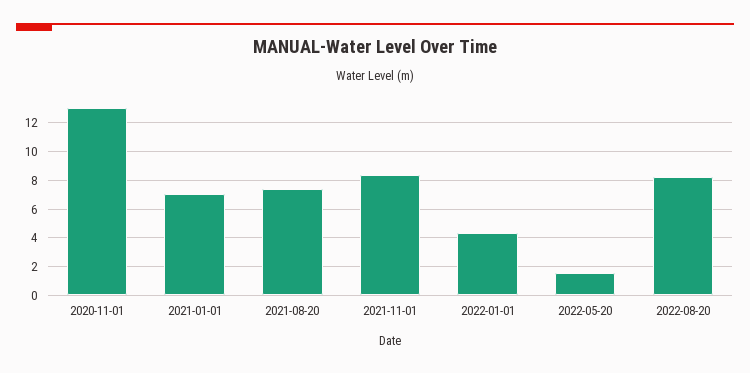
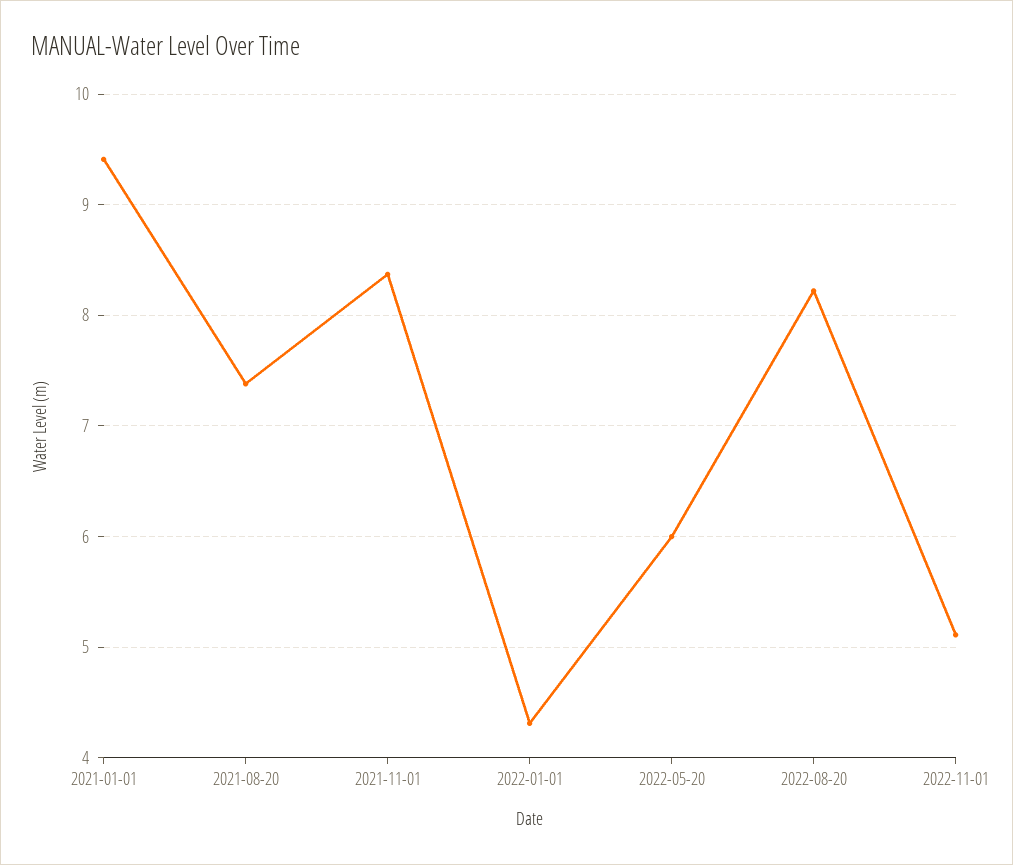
2020-11-01: 13 -> none
2021-01-01: 7 -> 9.4
2022-05-20: 1.5 -> 6
2022-11-01: none -> 5.1

